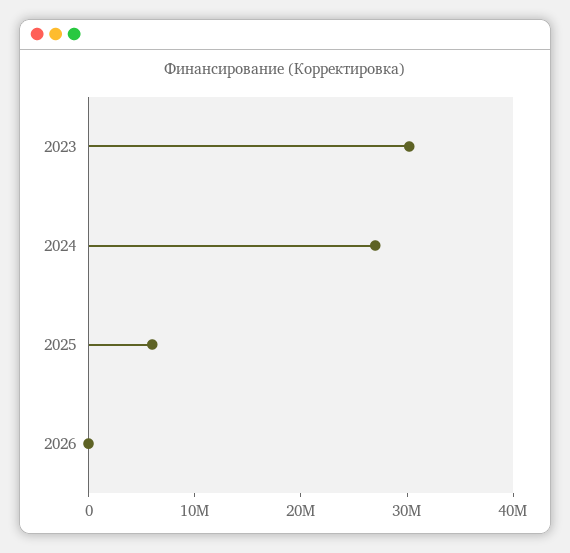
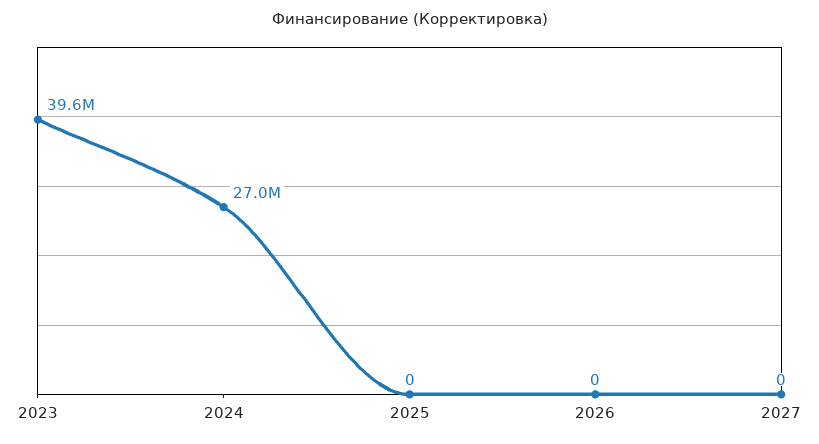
2023: 30000000 -> 39600000
2025: 6000000 -> 0
2027: none -> 0

